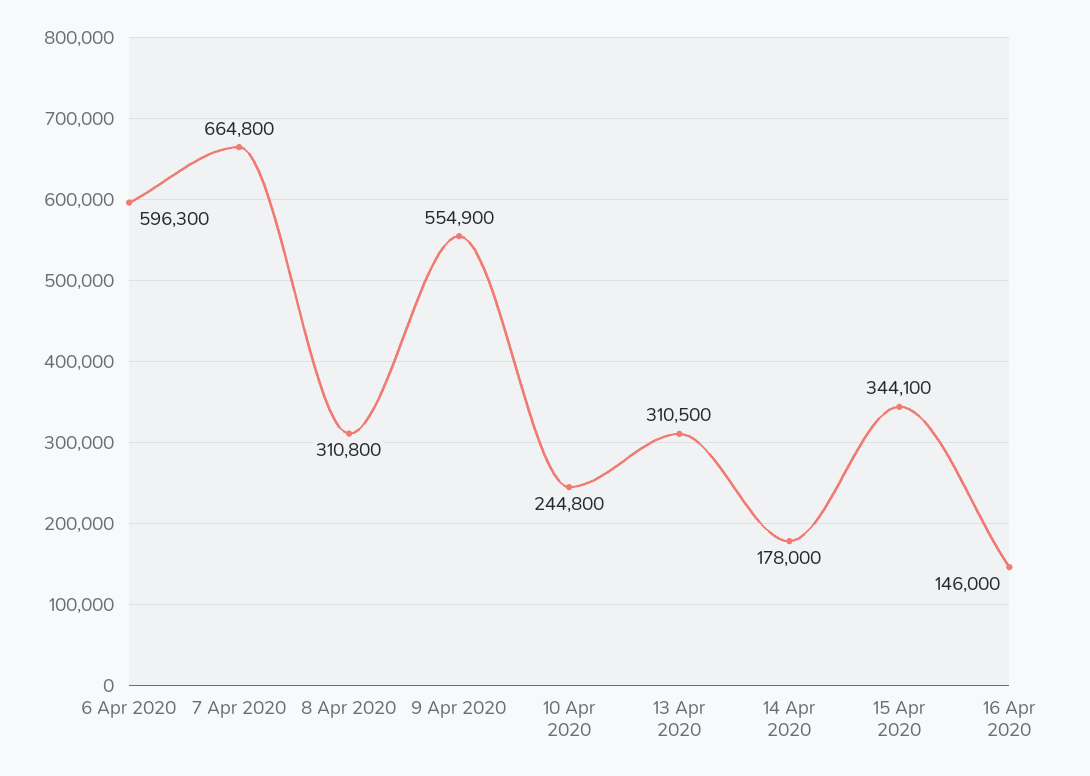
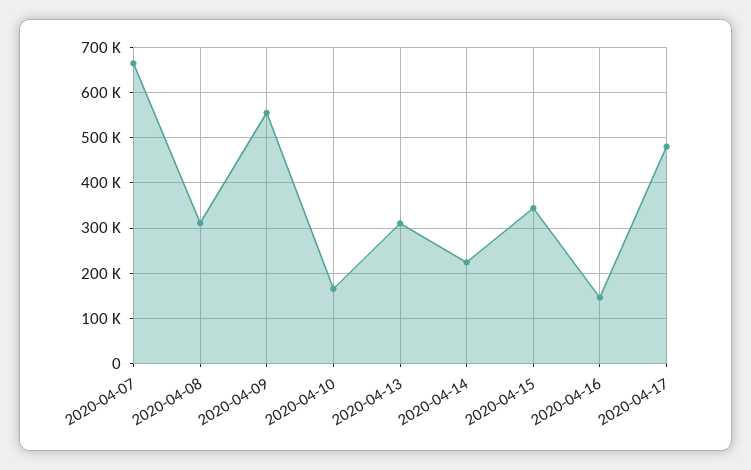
6 Apr 2020: 596300 -> none
10 Apr 2020: 244800 -> 160000
14 Apr 2020: 178000 -> 220000
2020-04-17: none -> 480000

